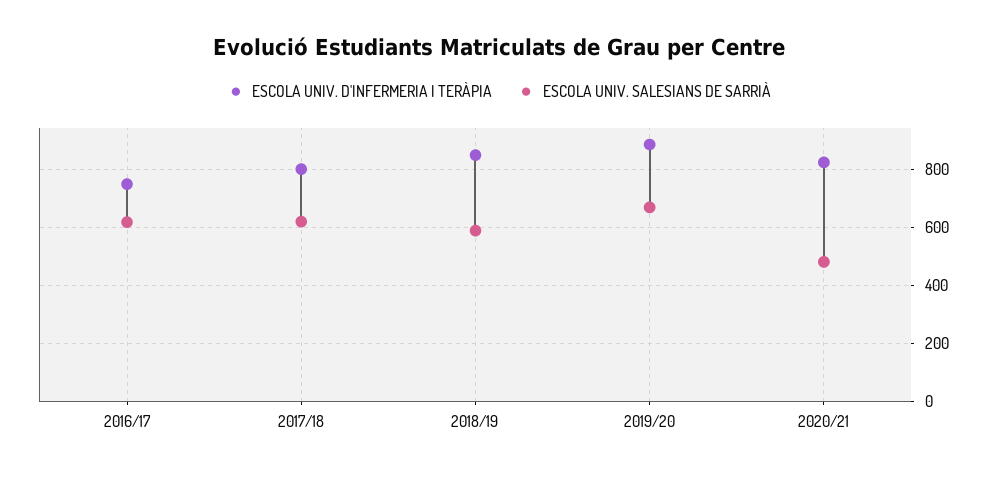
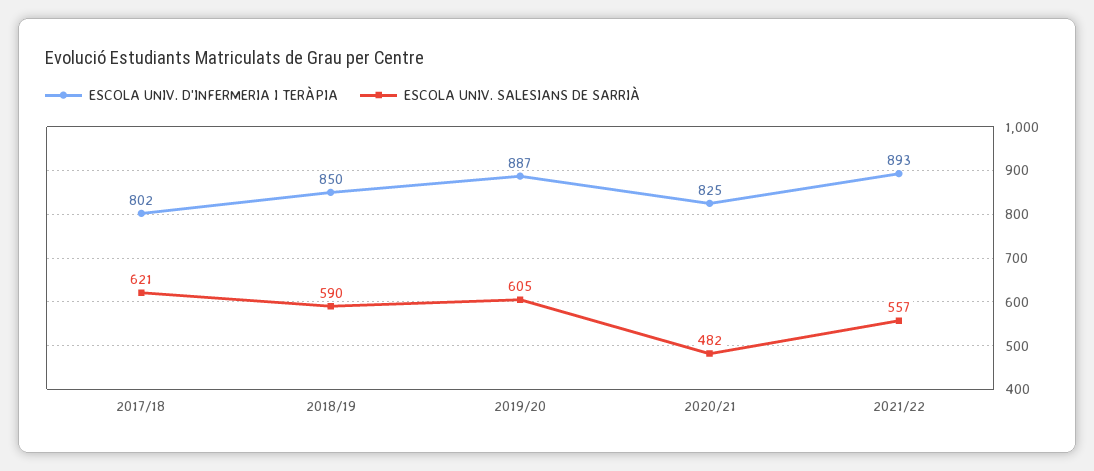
ESCOLA UNIV. D'INFERMERIA I TERÀPIA, 2016/17: 750 -> none
ESCOLA UNIV. SALESIANS DE SARRIÀ, 2016/17: 625 -> none
ESCOLA UNIV. SALESIANS DE SARRIÀ, 2019/20: 675 -> 605
ESCOLA UNIV. D'INFERMERIA I TERÀPIA, 2021/22: none -> 893
ESCOLA UNIV. SALESIANS DE SARRIÀ, 2021/22: none -> 557

